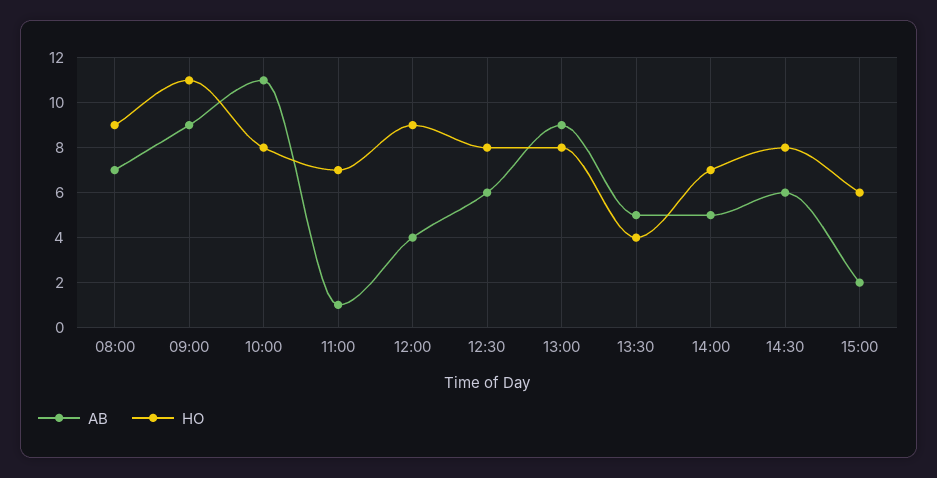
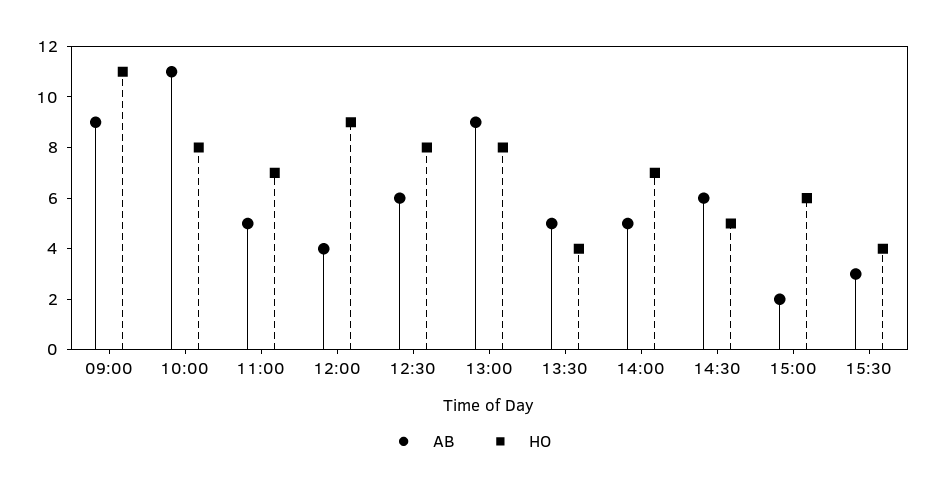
AB, 08:00: 7 -> none
HO, 08:00: 9 -> none
AB, 11:00: 1 -> 5
HO, 14:30: 8 -> 5
AB, 15:30: none -> 3
HO, 15:30: none -> 4

